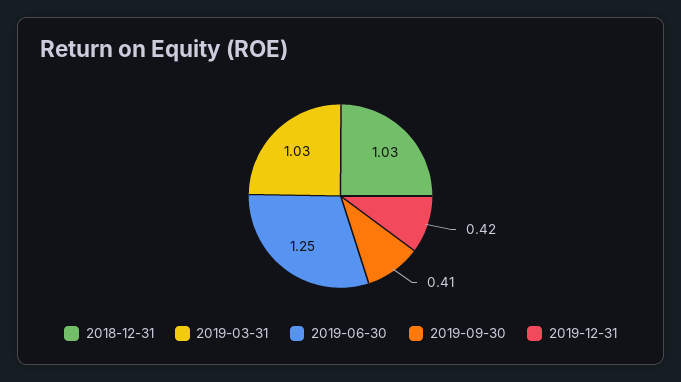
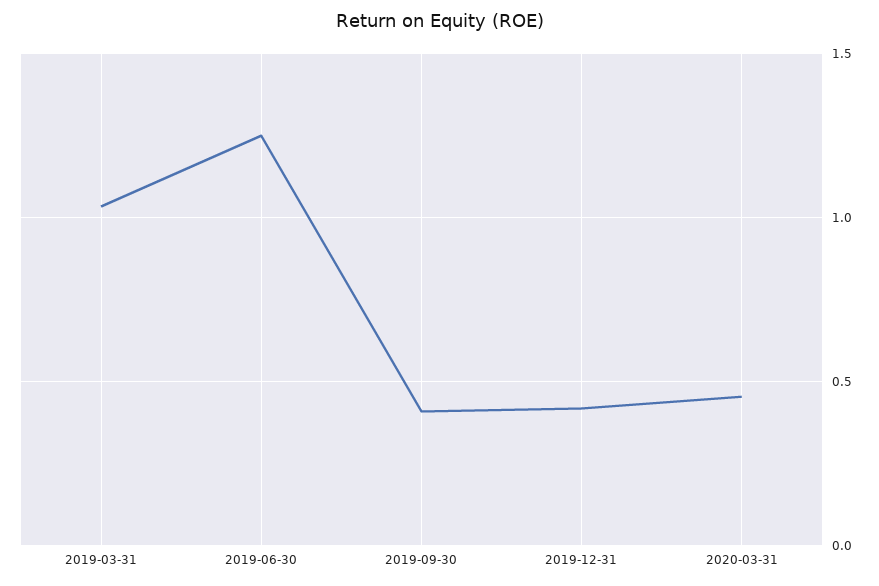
2018-12-31: 1.03 -> none
2020-03-31: none -> 0.45

